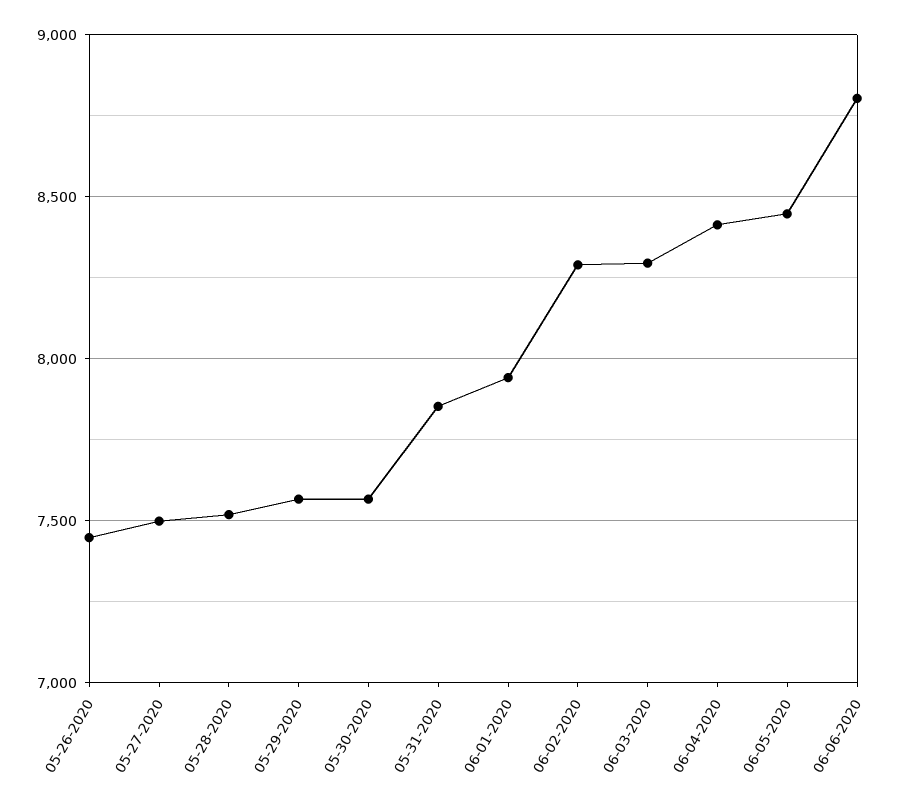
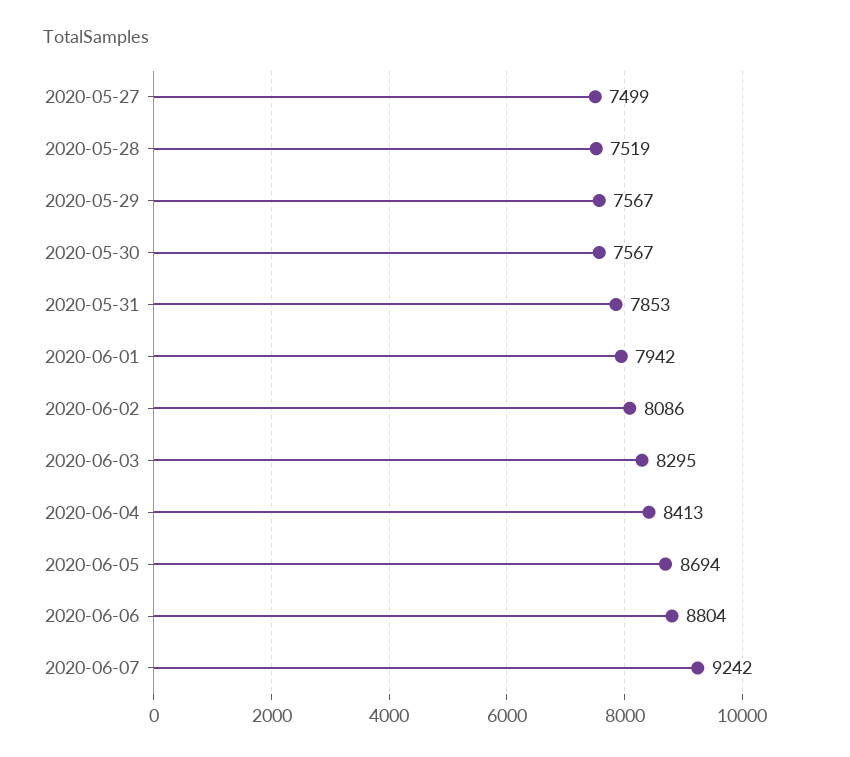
05-26-2020: 7450 -> none
06-02-2020: 8300 -> 8086
06-05-2020: 8450 -> 8694
2020-06-07: none -> 9242

